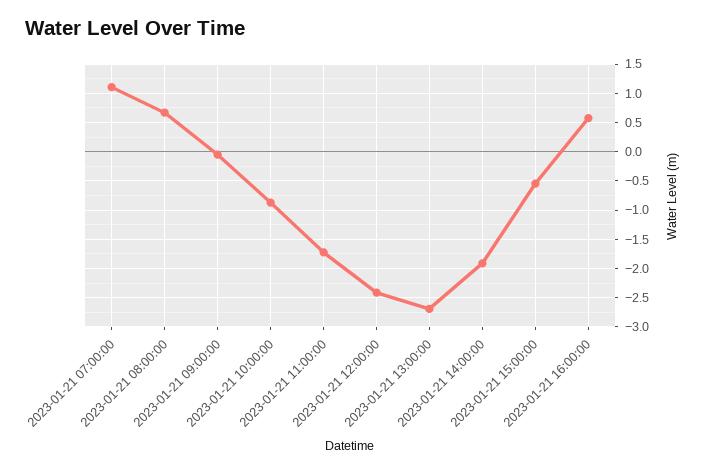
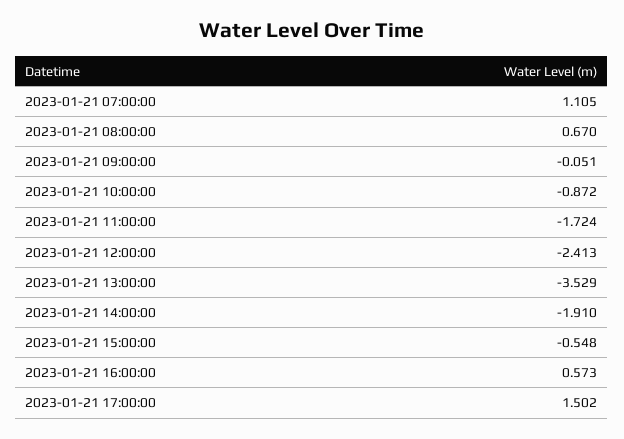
2023-01-21 13:00:00: -2.75 -> -3.529
2023-01-21 17:00:00: none -> 1.502

